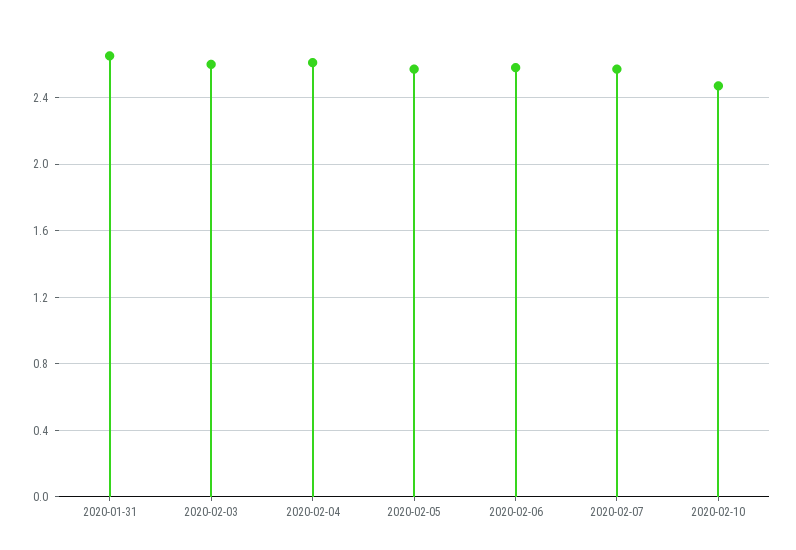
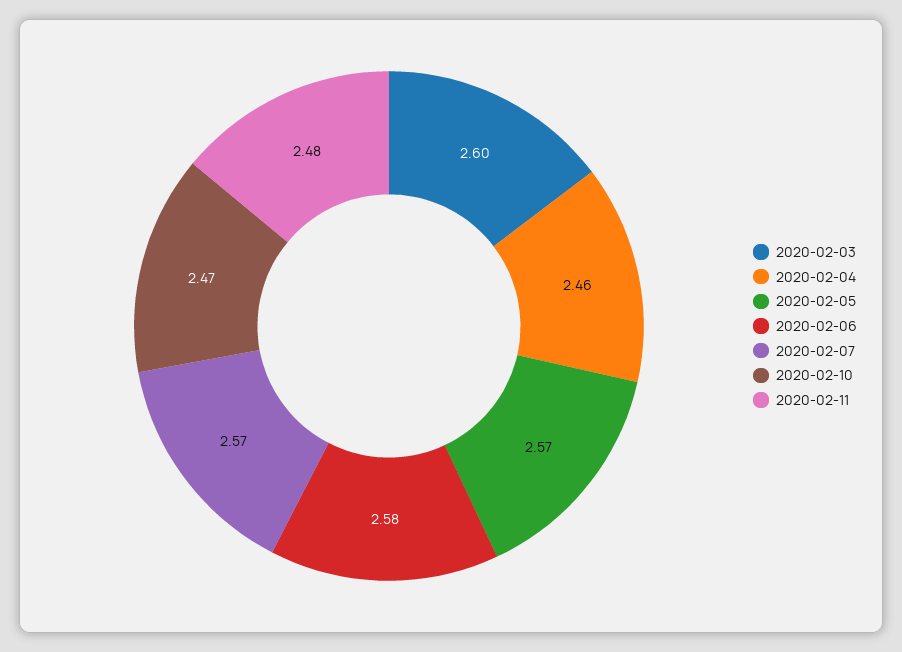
2020-01-31: 2.65 -> none
2020-02-04: 2.6 -> 2.46
2020-02-11: none -> 2.48

